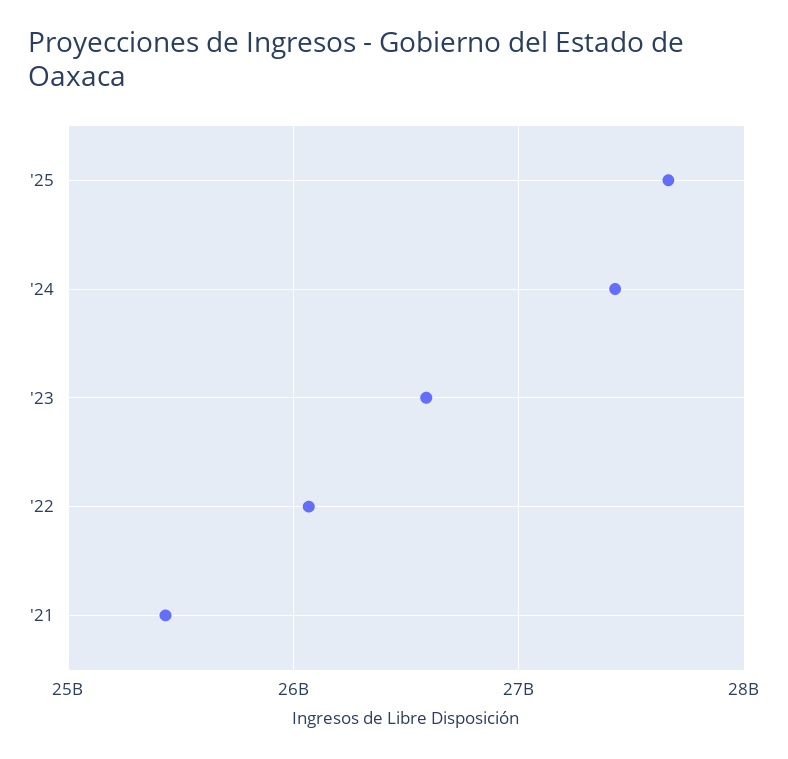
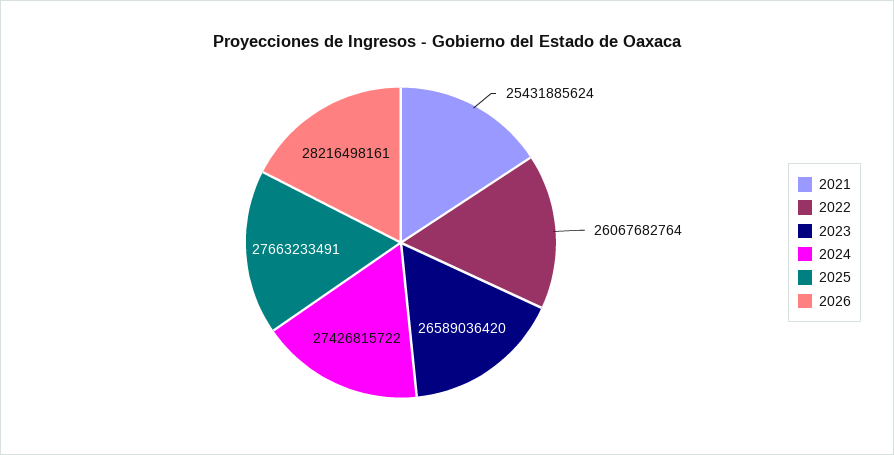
2026: none -> 28216498161

